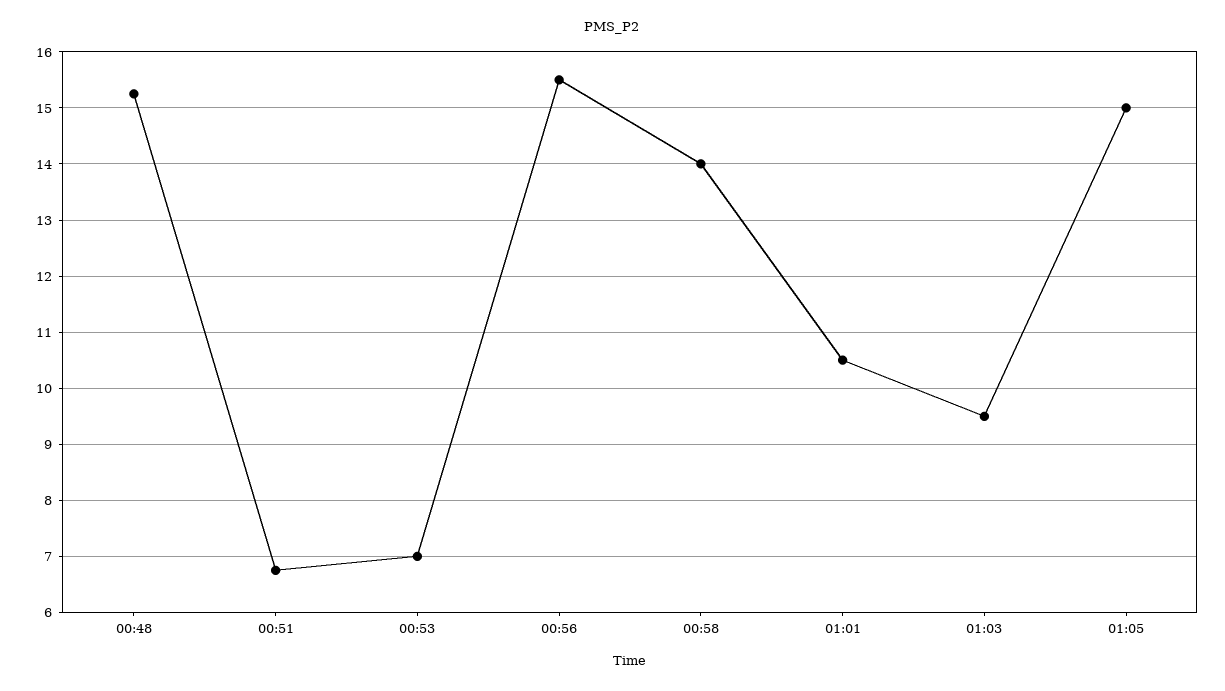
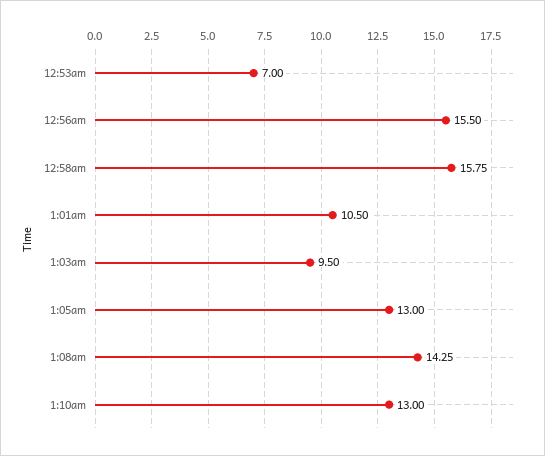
00:48: 15.2 -> none
00:51: 6.8 -> none
00:58: 14 -> 15.75
01:05: 15 -> 13
1:08am: none -> 14.25
1:10am: none -> 13

